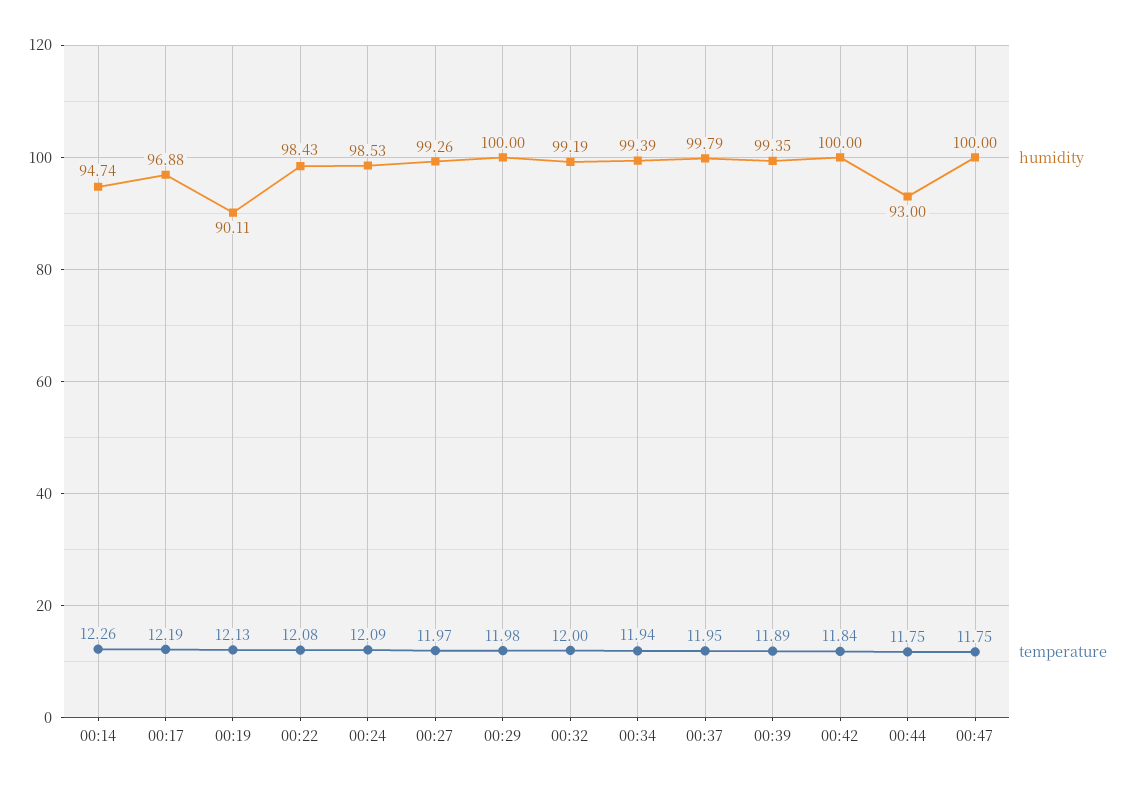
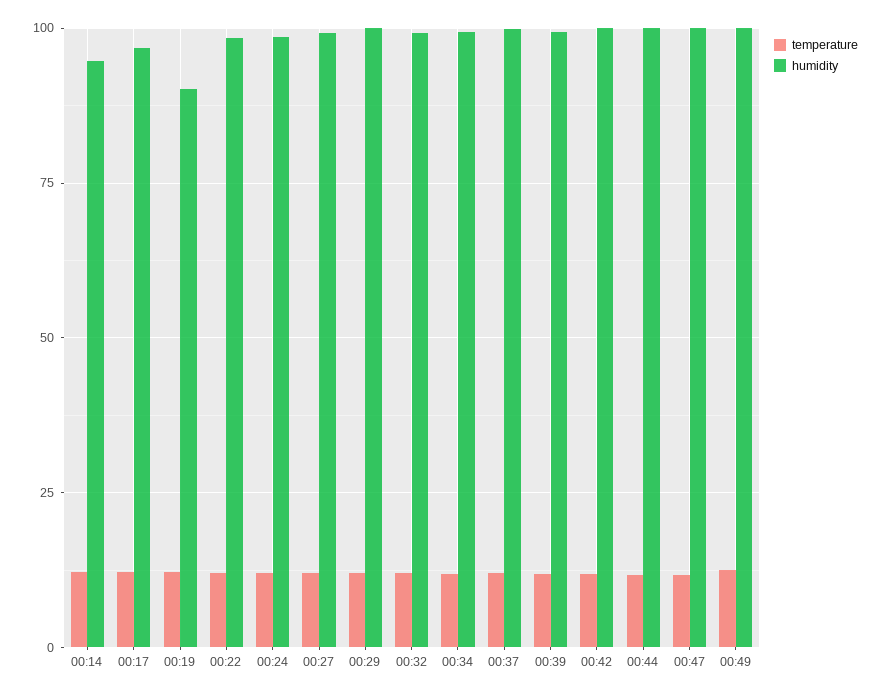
humidity, 00:44: 93 -> 100
temperature, 00:49: none -> 12.5
humidity, 00:49: none -> 100

